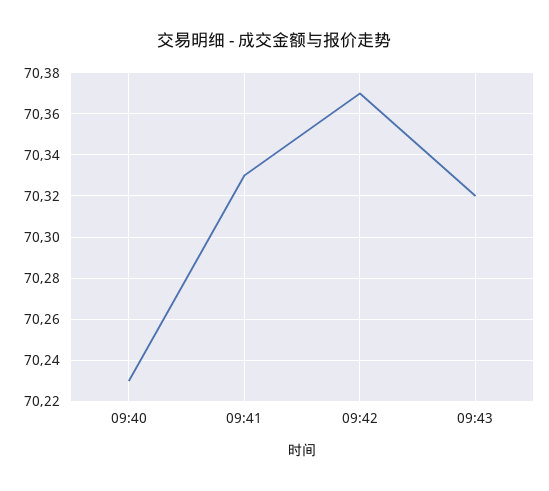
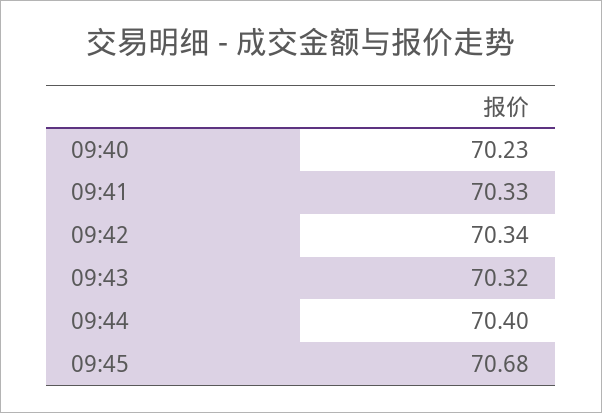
09:42: 70.37 -> 70.34
09:44: none -> 70.4
09:45: none -> 70.68

